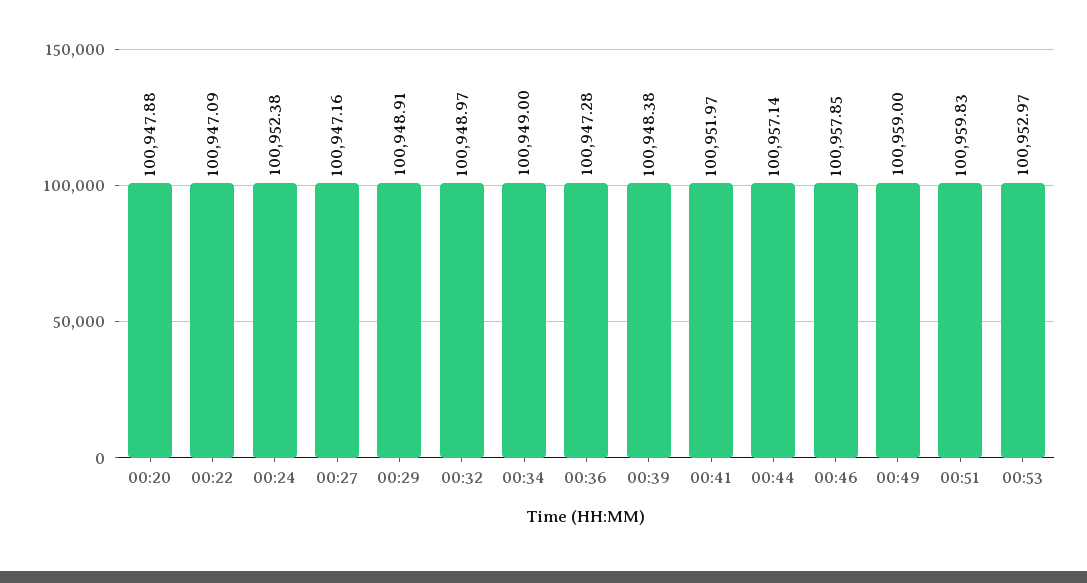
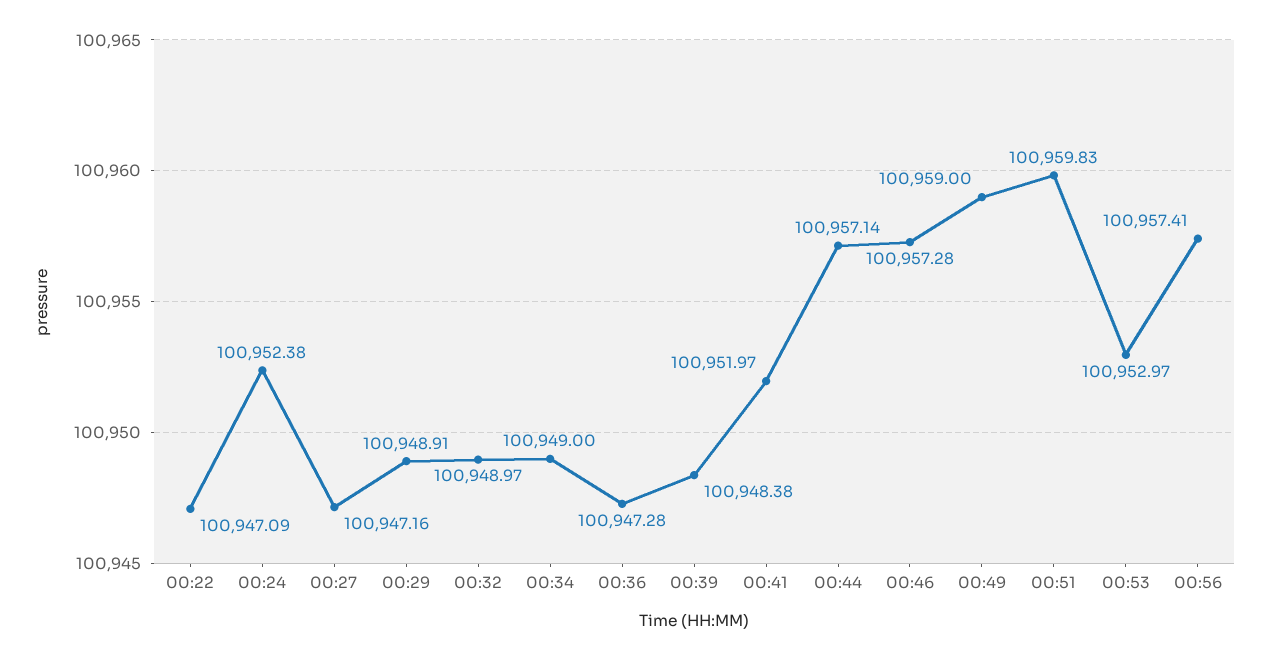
00:20: 100947.88 -> none
00:46: 100957.85 -> 100957.28
00:56: none -> 100957.41

